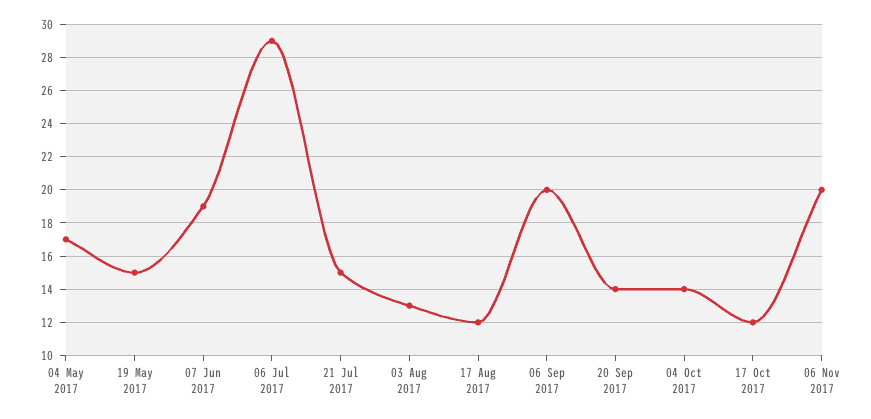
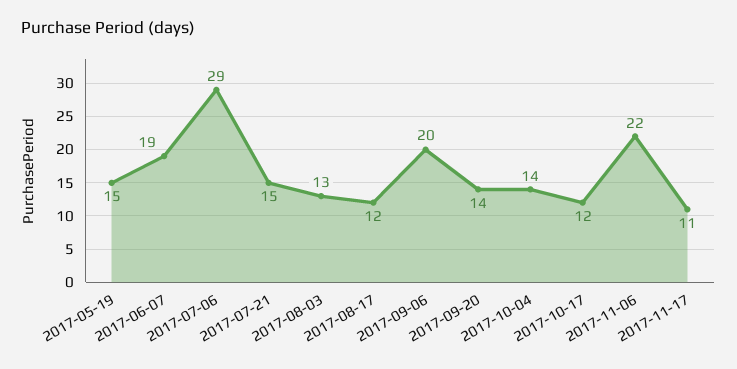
04 May 2017: 17 -> none
06 Nov 2017: 20 -> 22
2017-11-17: none -> 11

